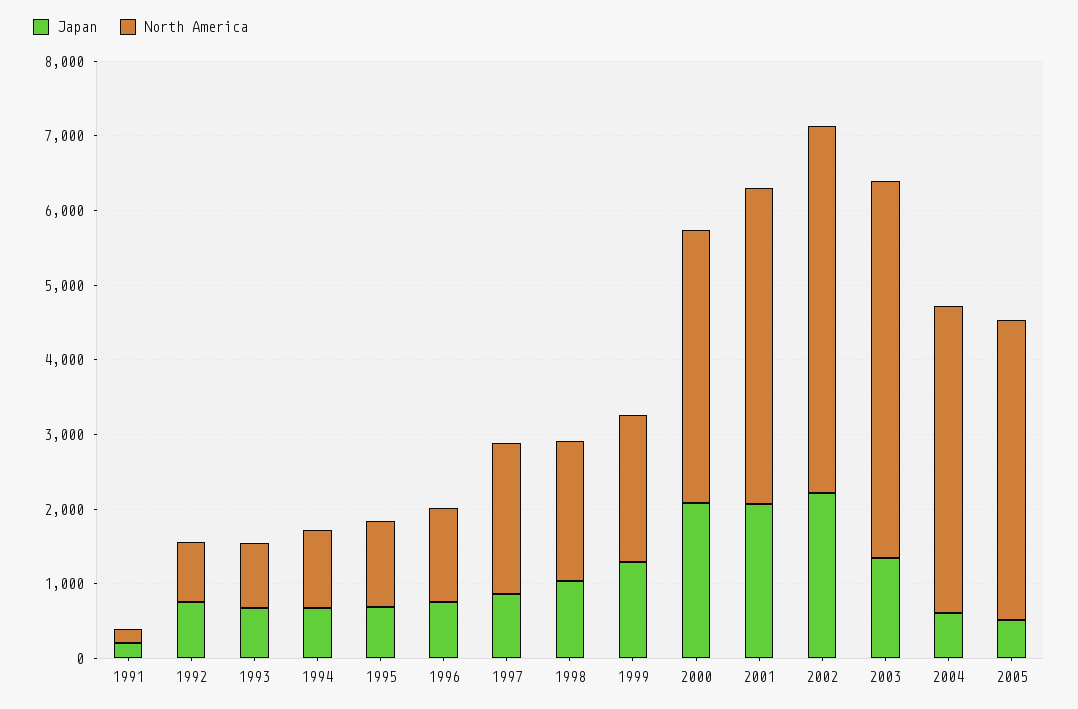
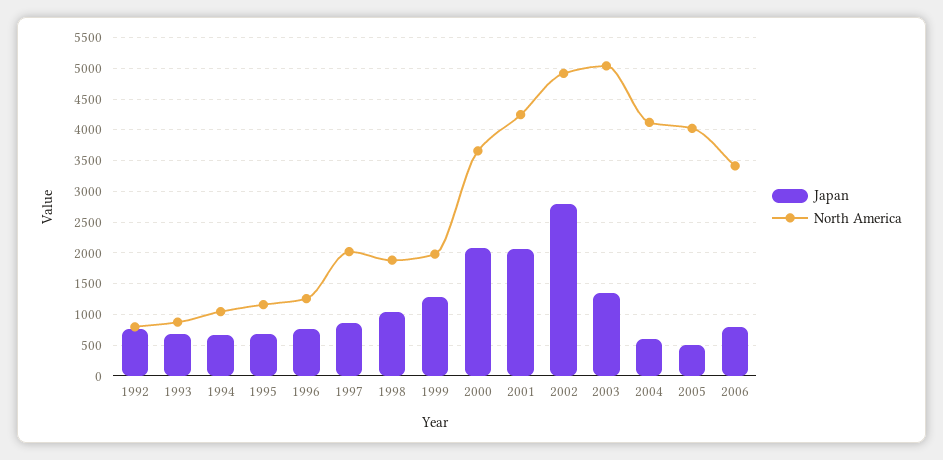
Japan, 1991: 200 -> none
North America, 1991: 200 -> none
Japan, 2002: 2200 -> 2800
Japan, 2006: none -> 800
North America, 2006: none -> 3400

